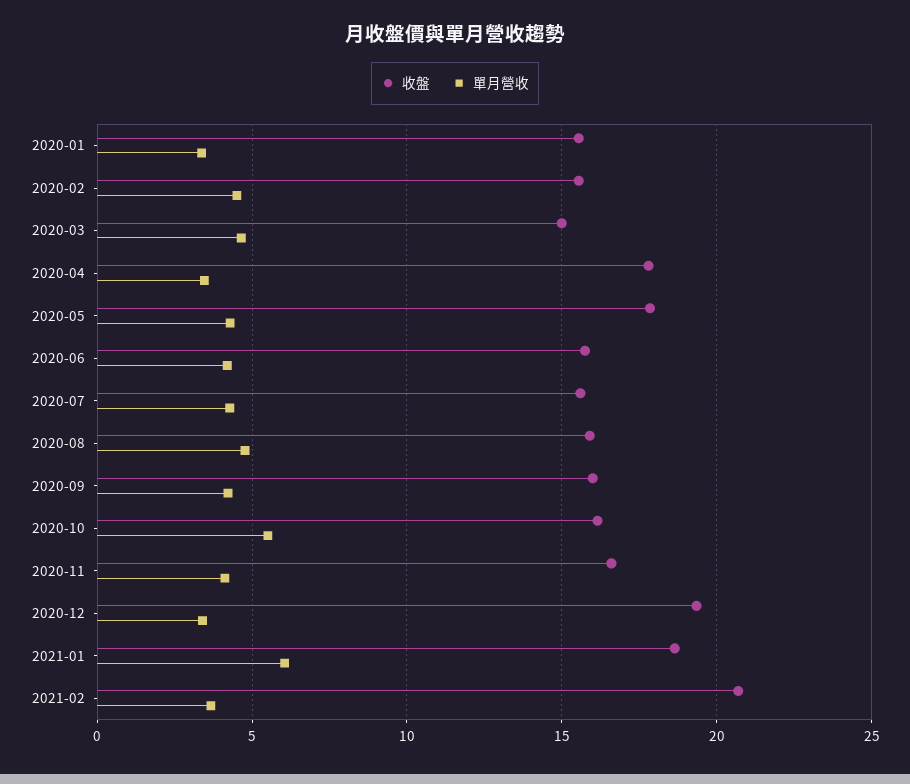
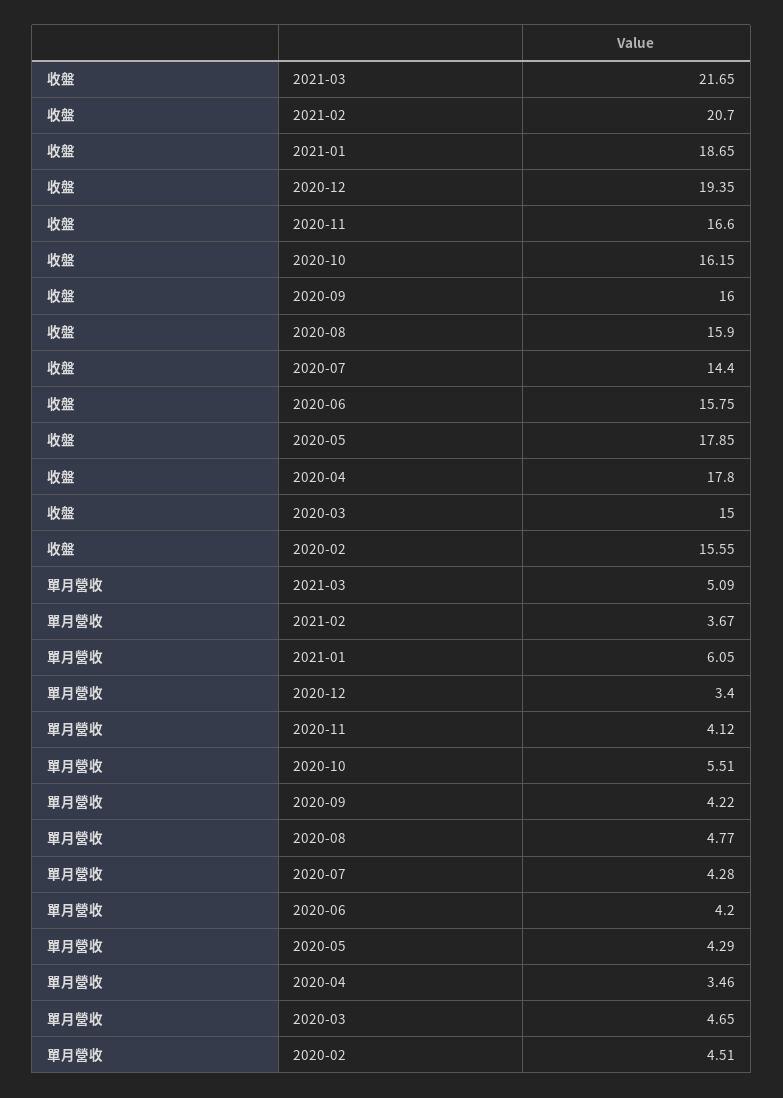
收盤, 2020-01: 15.5 -> none
單月營收, 2020-01: 3.5 -> none
收盤, 2020-07: 15.5 -> 14.4
收盤, 2021-03: none -> 21.65
單月營收, 2021-03: none -> 5.09

